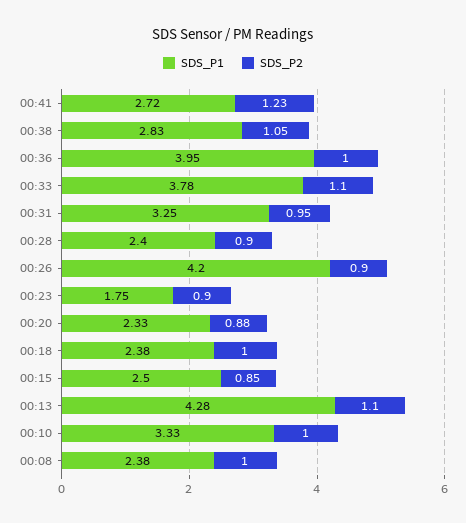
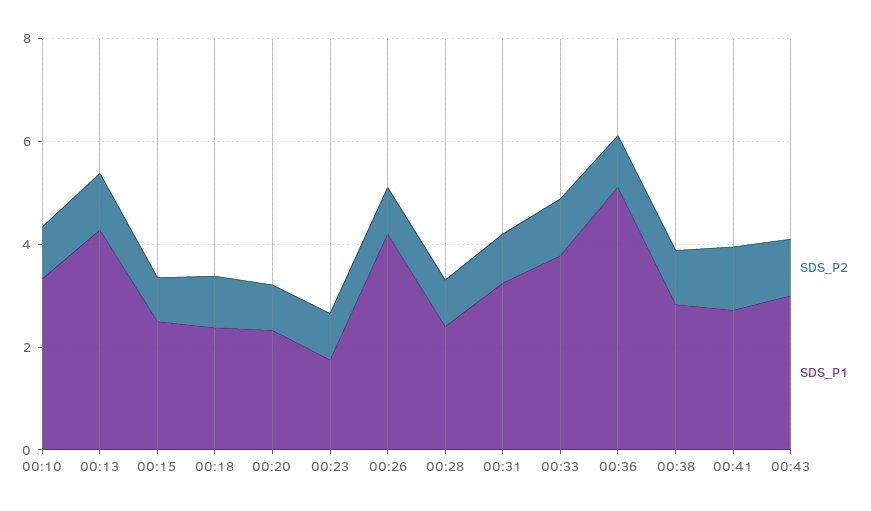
SDS_P1, 00:36: 3.95 -> 5
SDS_P1, 00:08: 2.38 -> none
SDS_P2, 00:08: 1 -> none
SDS_P2, 00:43: none -> 1
SDS_P1, 00:43: none -> 3

